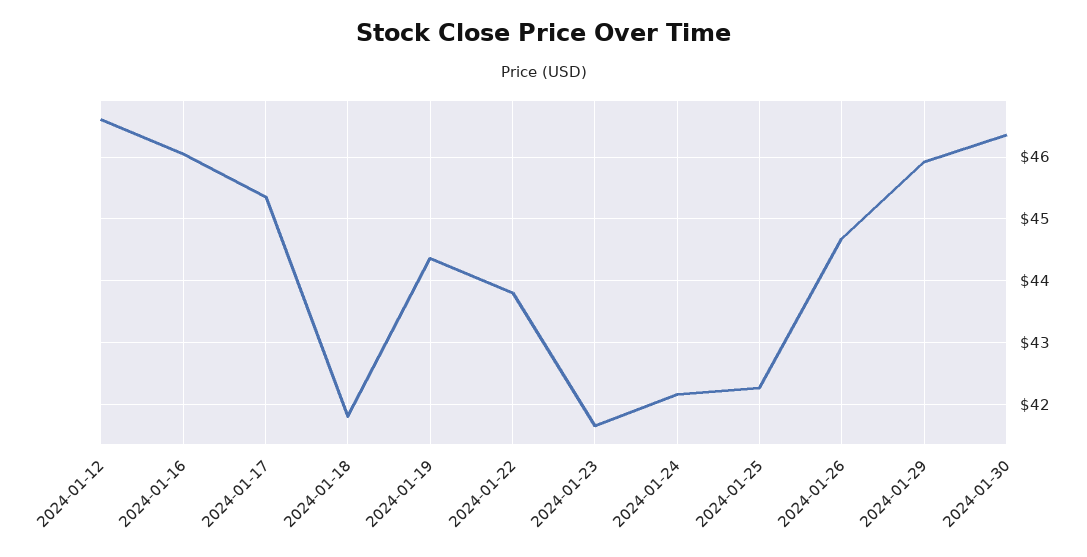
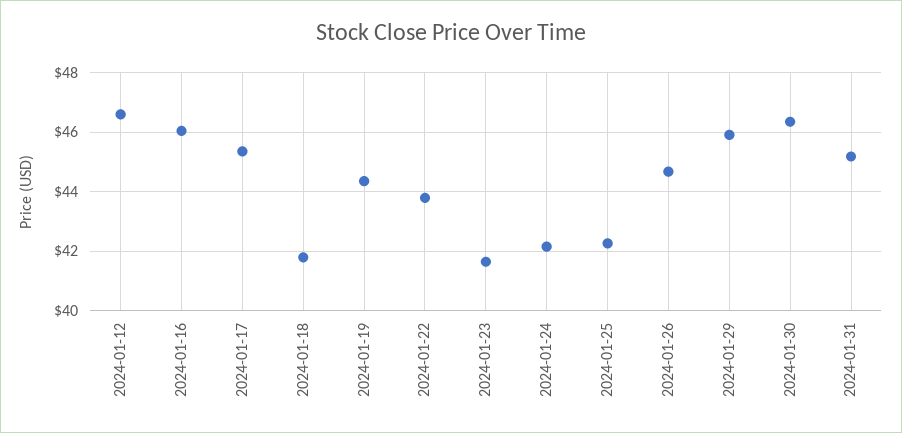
2024-01-31: none -> 45.25

